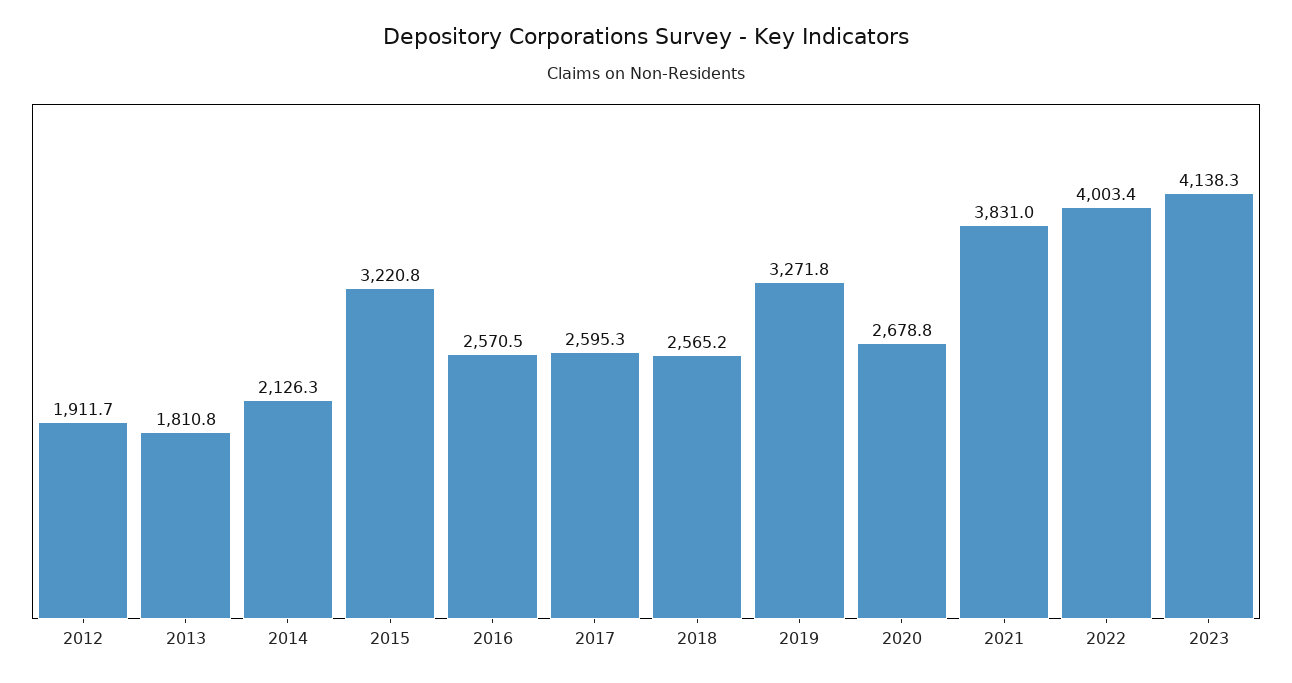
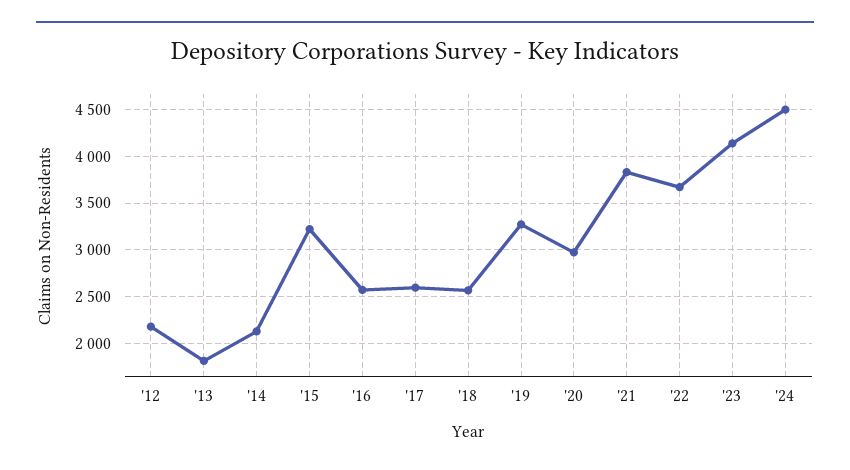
2012: 1911.7 -> 2200
2020: 2678.8 -> 3000
2022: 4003.4 -> 3700
'24: none -> 4500

